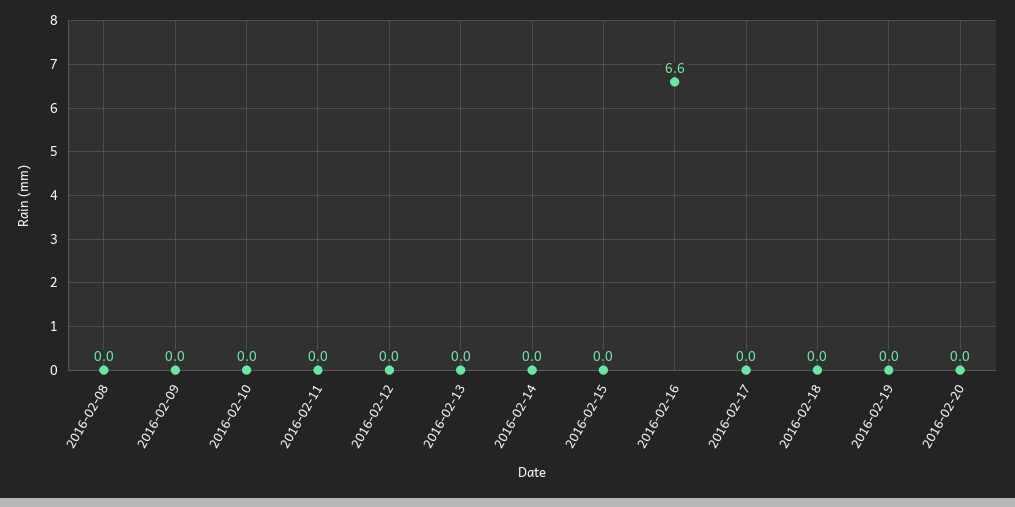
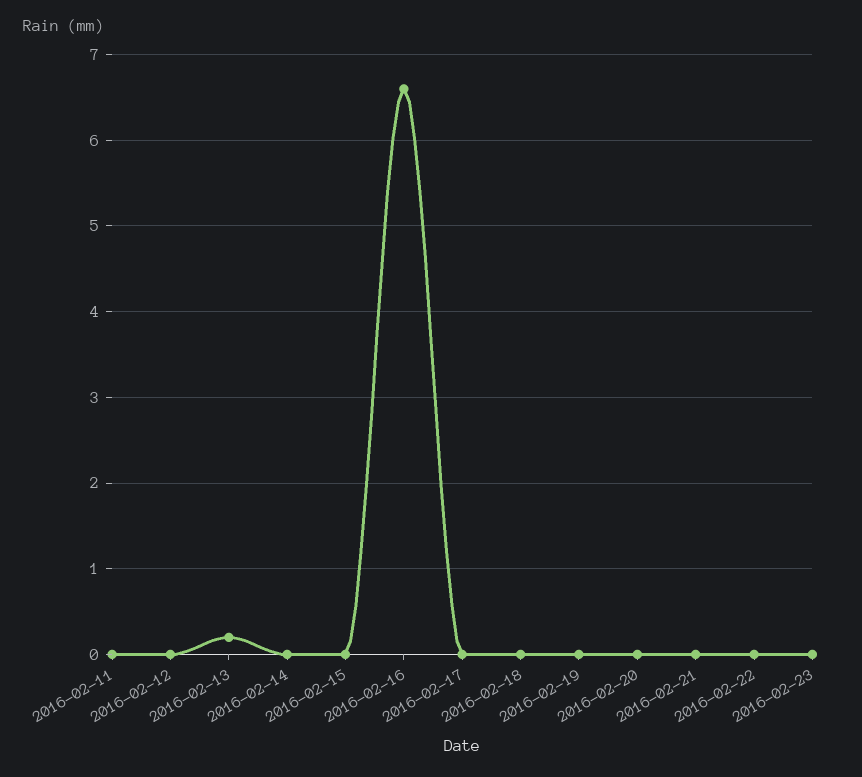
2016-02-08: 0 -> none
2016-02-09: 0 -> none
2016-02-10: 0 -> none
2016-02-13: 0 -> 0.2
2016-02-21: none -> 0
2016-02-22: none -> 0
2016-02-23: none -> 0

